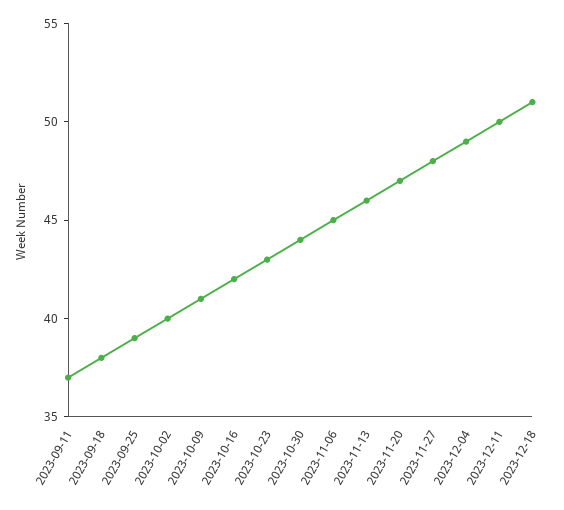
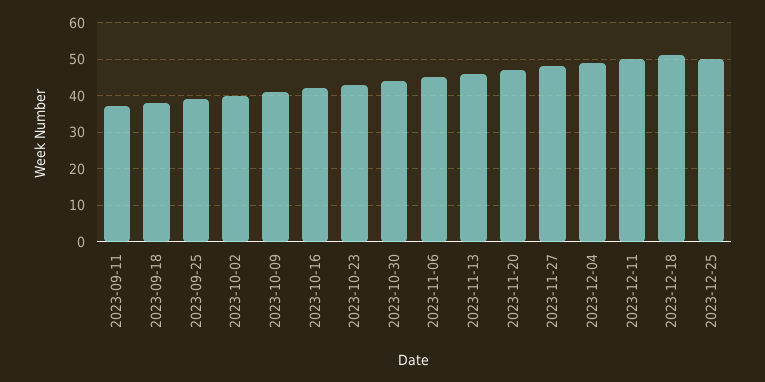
2023-12-25: none -> 50

